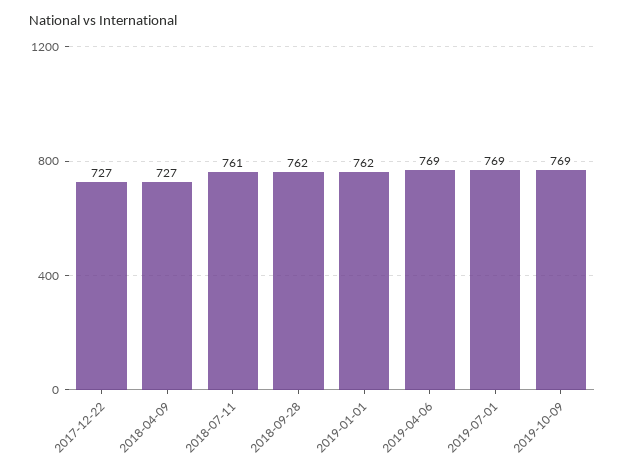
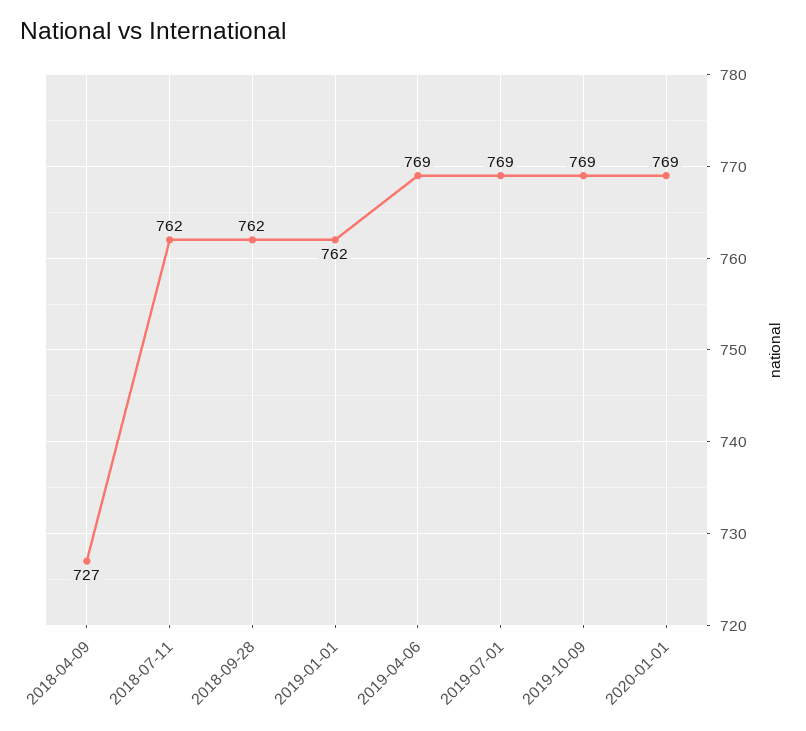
2017-12-22: 727 -> none
2018-07-11: 761 -> 762
2020-01-01: none -> 769

